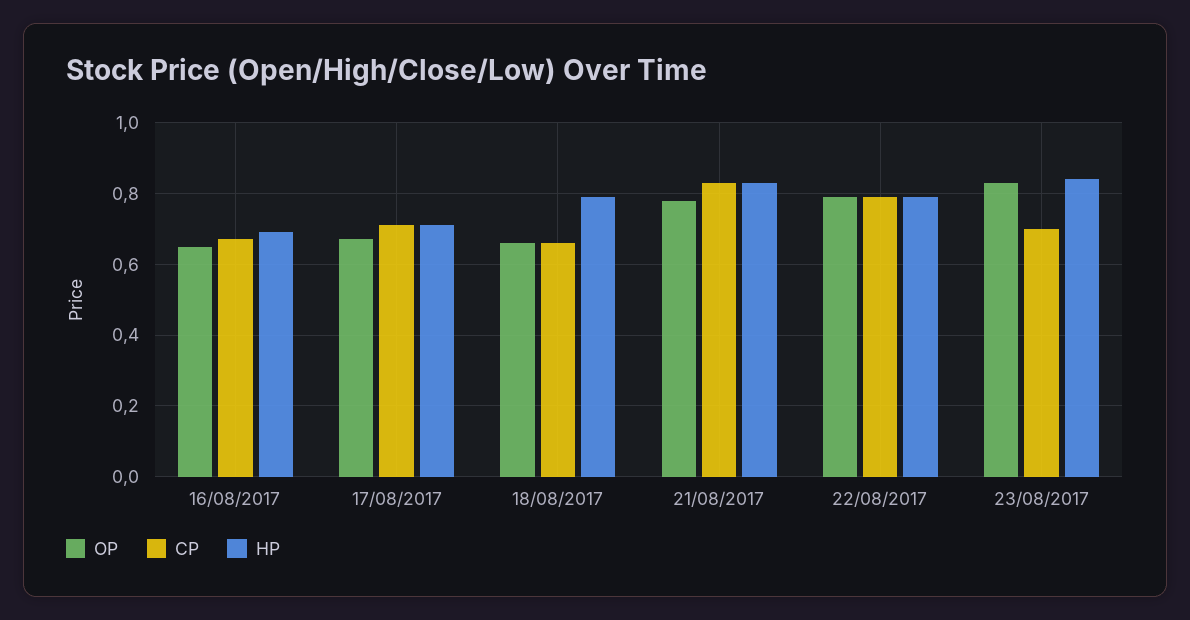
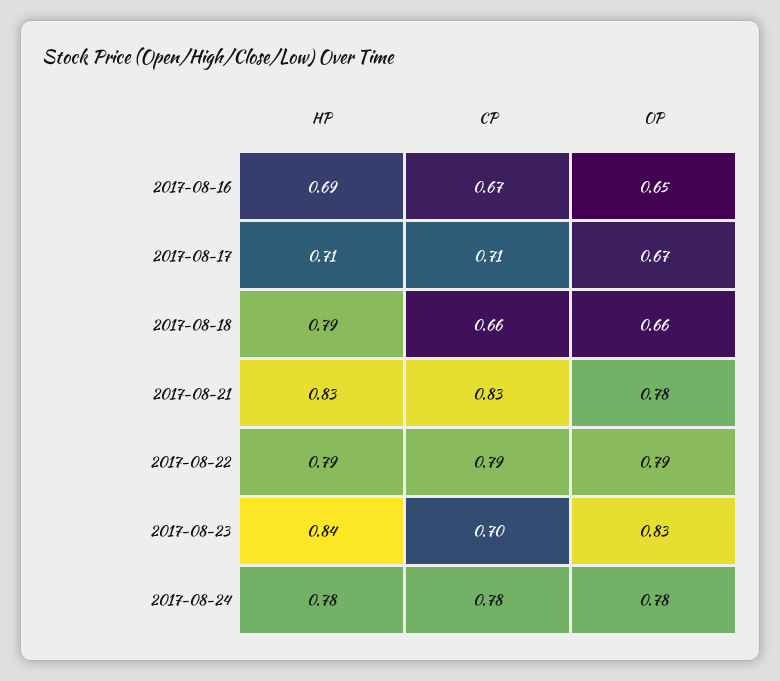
HP, 2017-08-24: none -> 0.78
CP, 2017-08-24: none -> 0.78
OP, 2017-08-24: none -> 0.78

